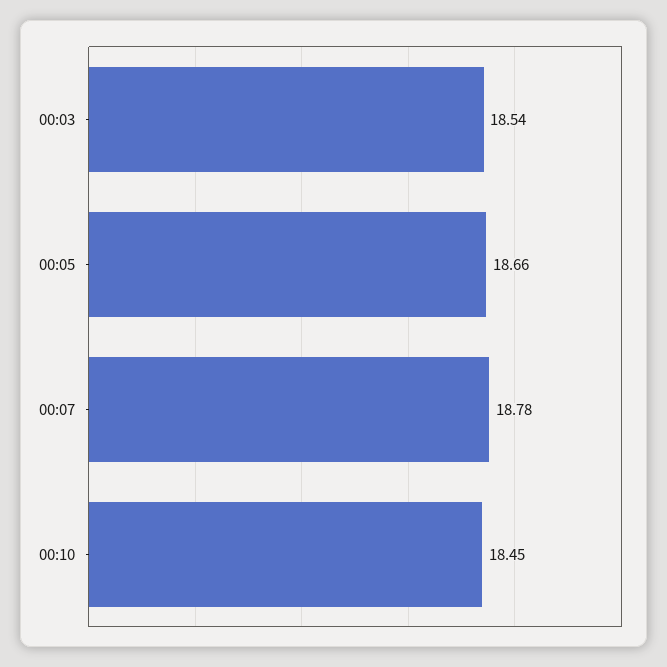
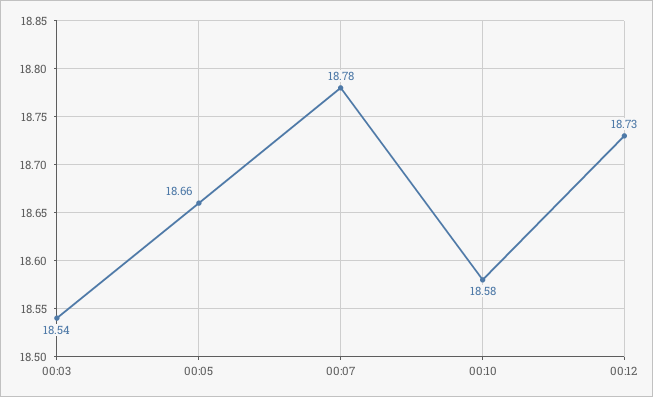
00:10: 18.45 -> 18.58
00:12: none -> 18.73

